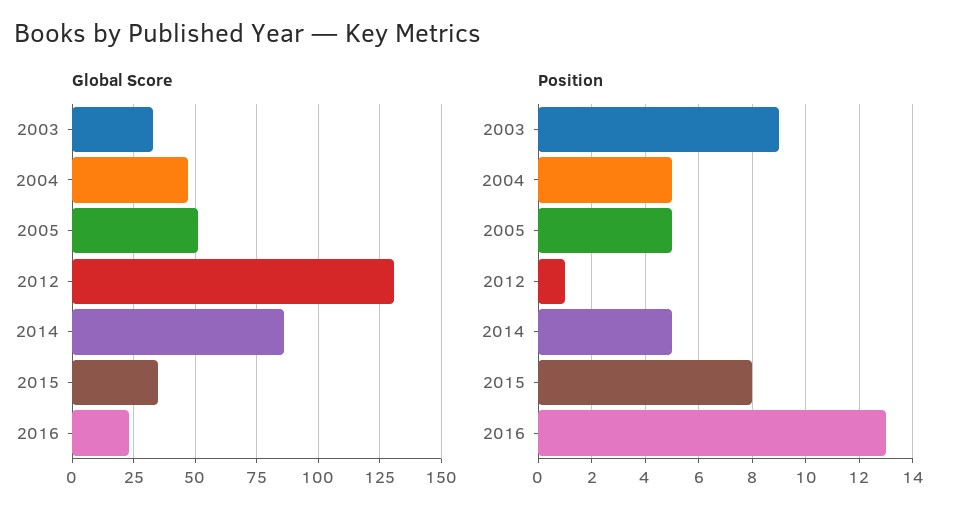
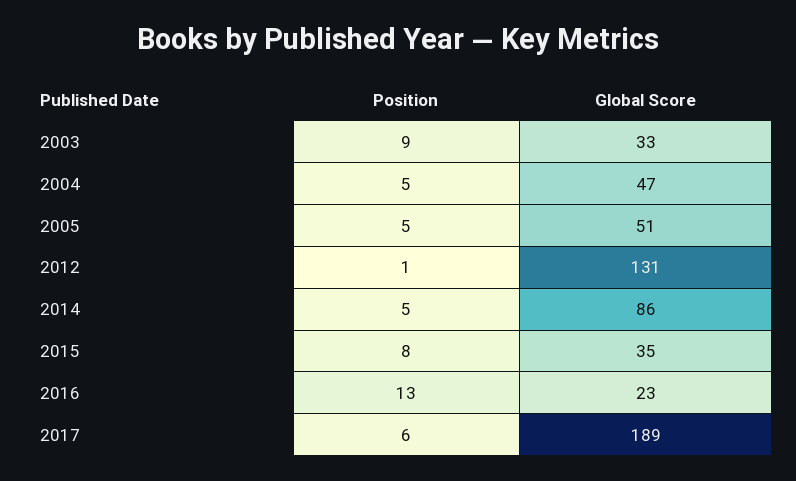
Position, 2017: none -> 6
Global Score, 2017: none -> 189

